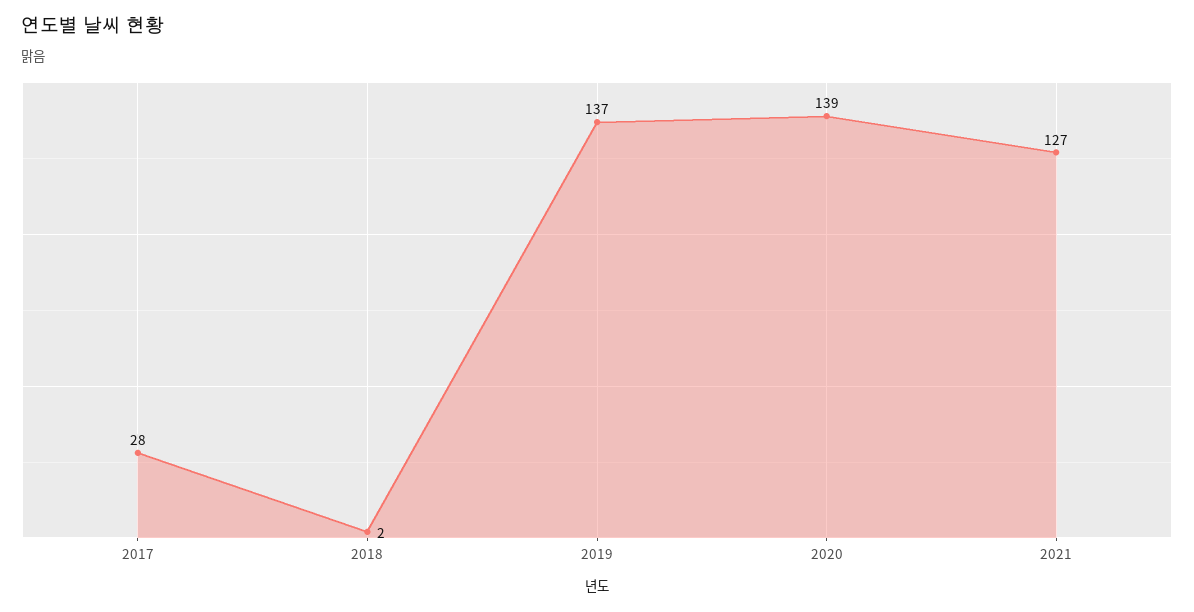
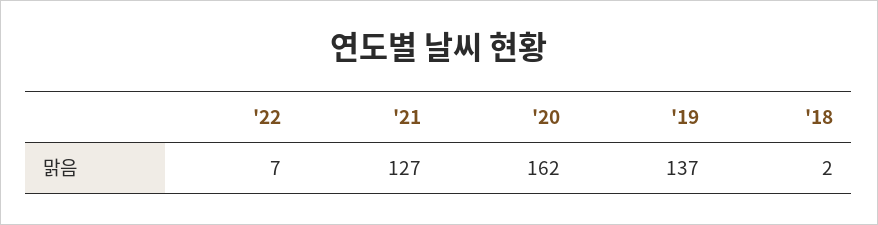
2017: 28 -> none
2020: 139 -> 162
'22: none -> 7

